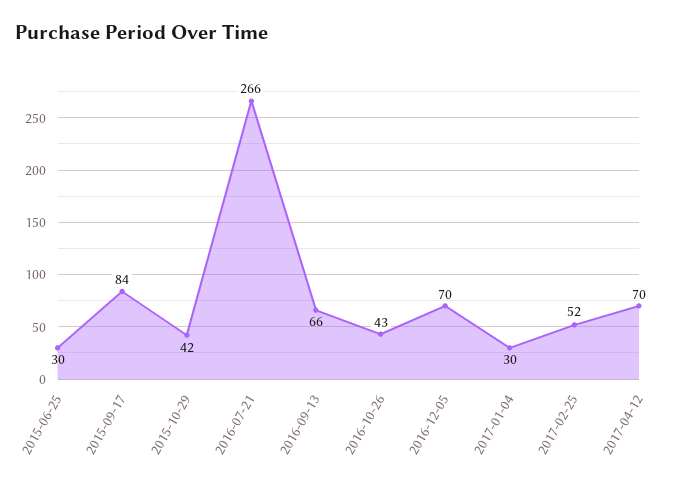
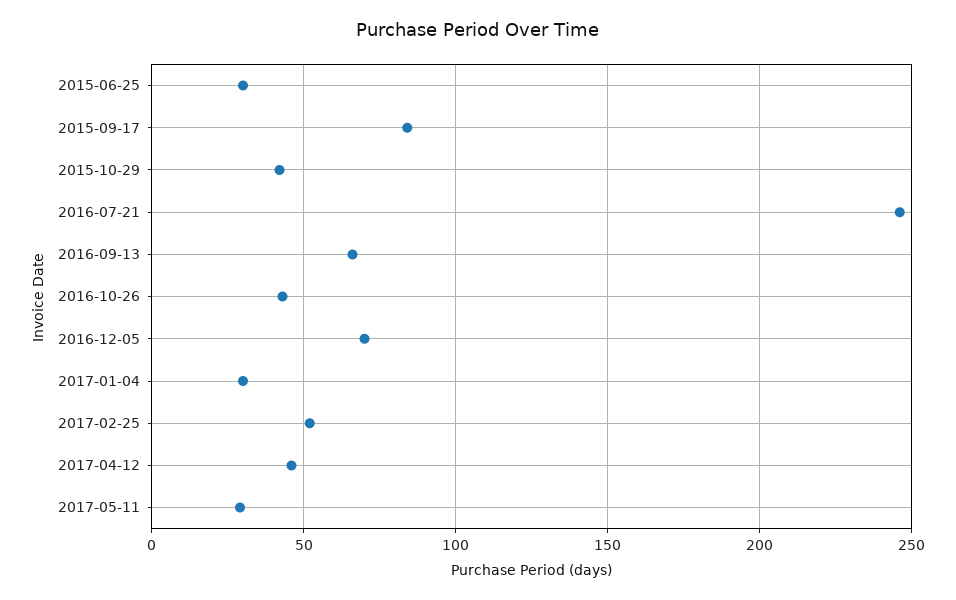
2016-07-21: 266 -> 245
2017-04-12: 70 -> 45
2017-05-11: none -> 30

